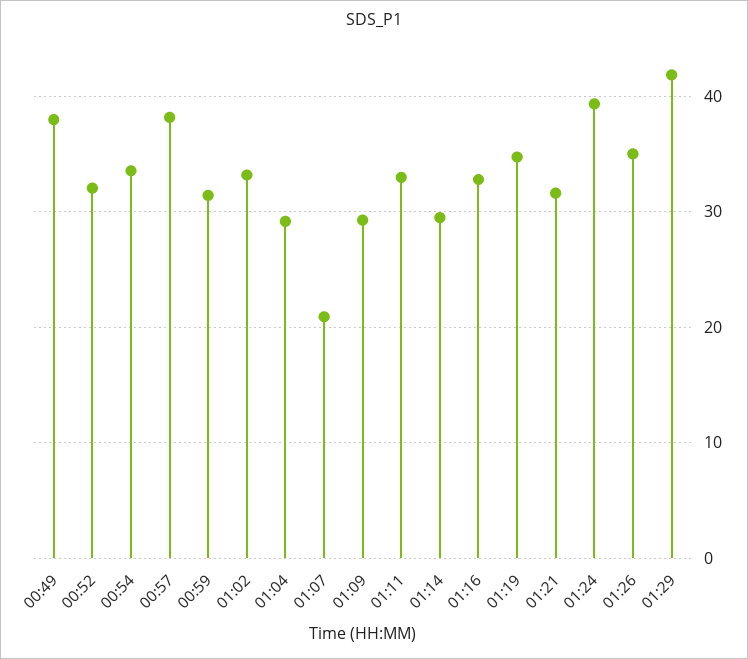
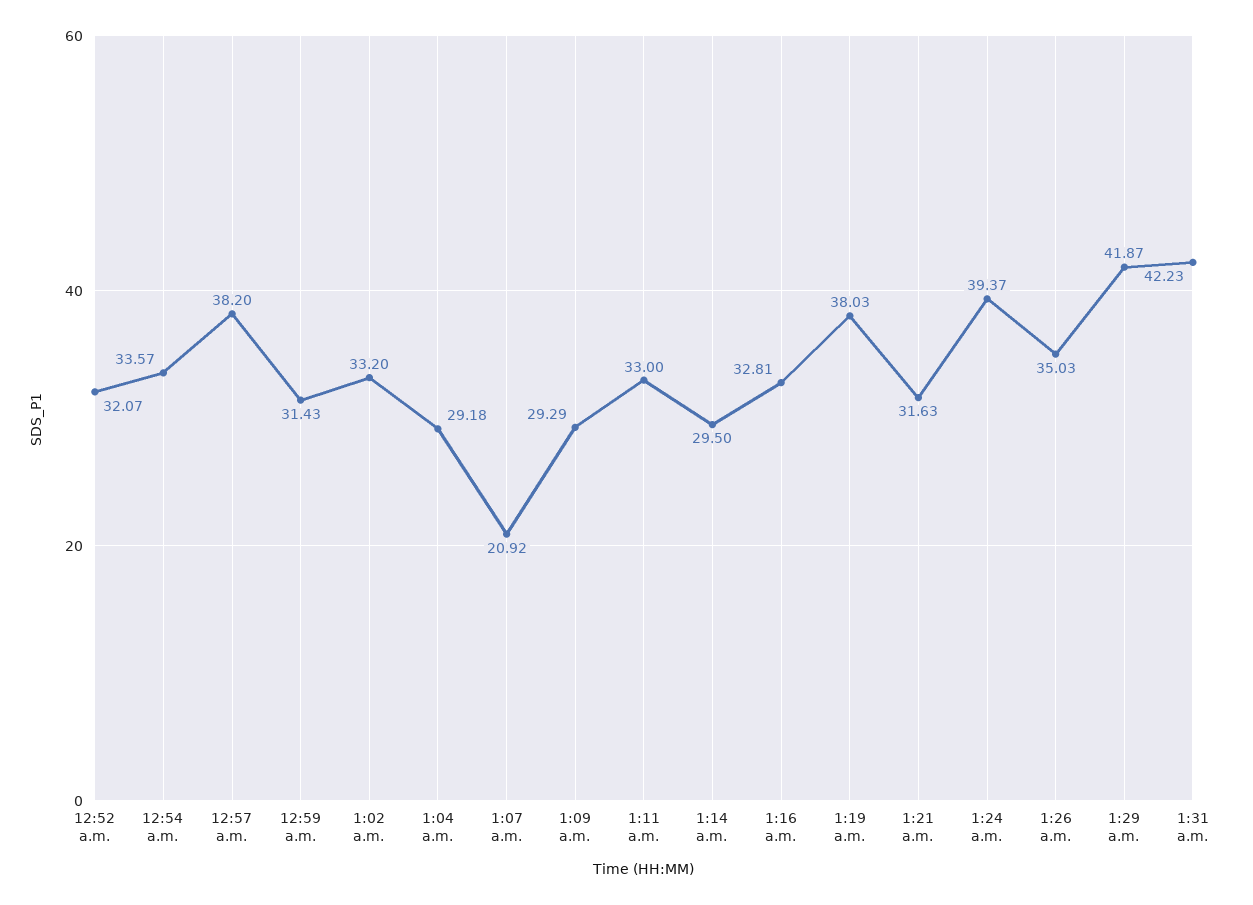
00:49: 38 -> none
01:19: 35 -> 38.03
1:31 a.m.: none -> 42.23

